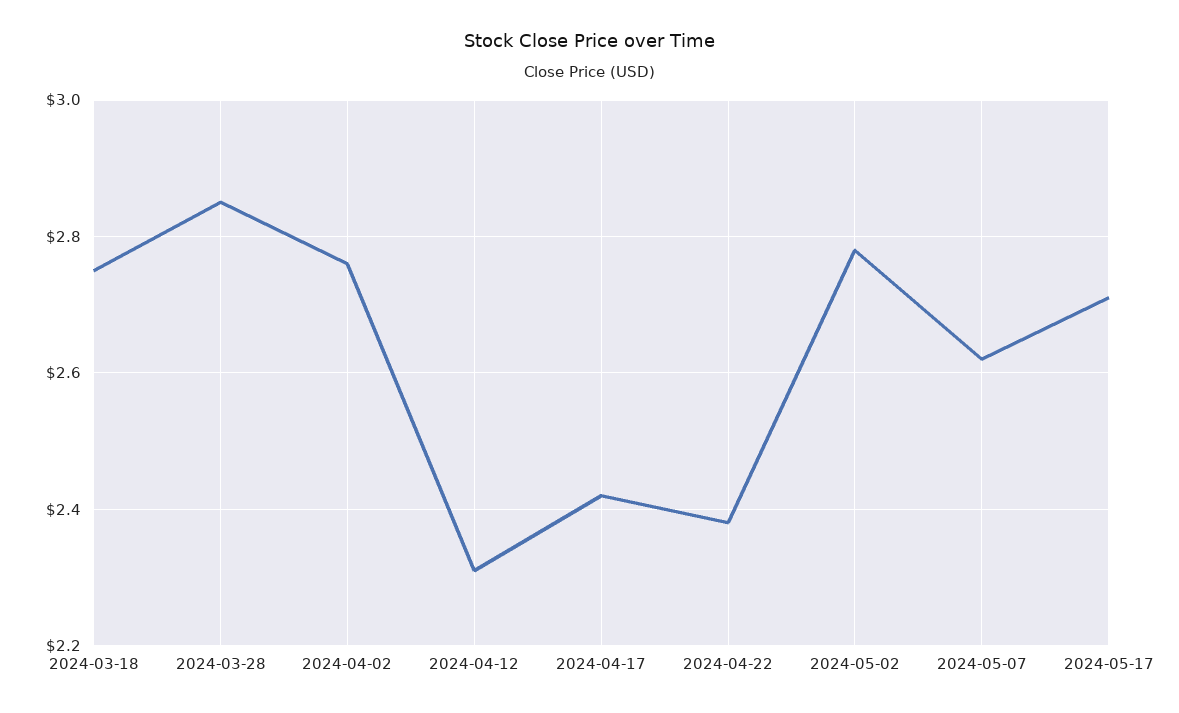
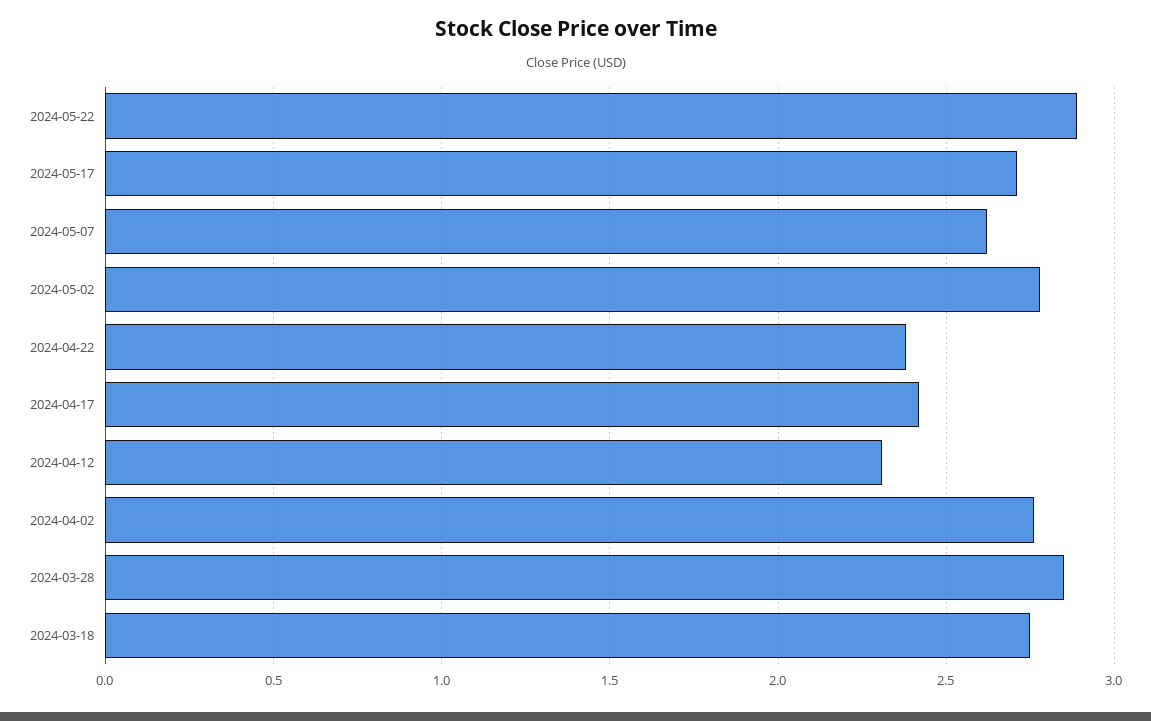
2024-05-22: none -> 2.9

